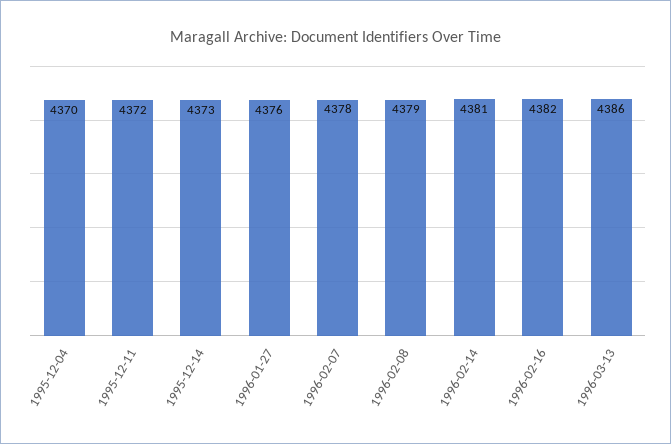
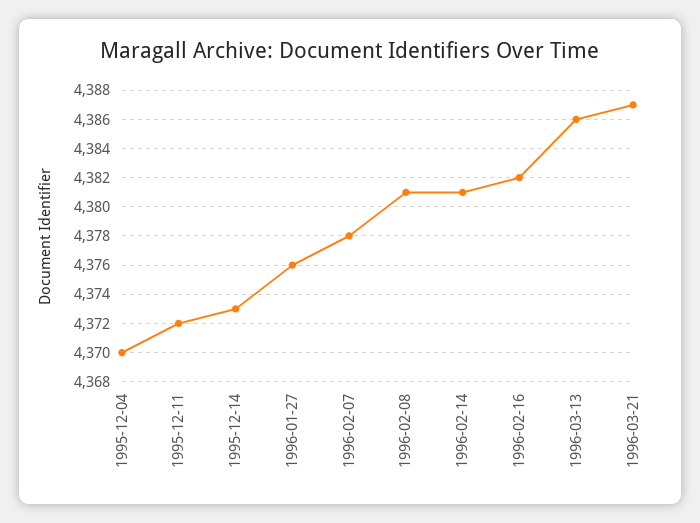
1996-02-08: 4379 -> 4381
1996-03-21: none -> 4387

